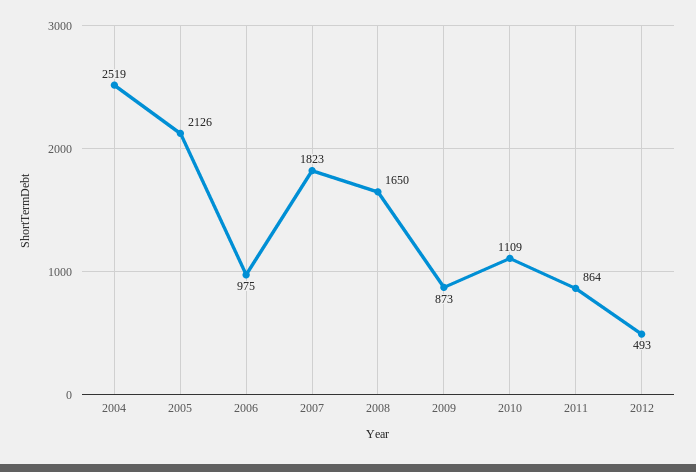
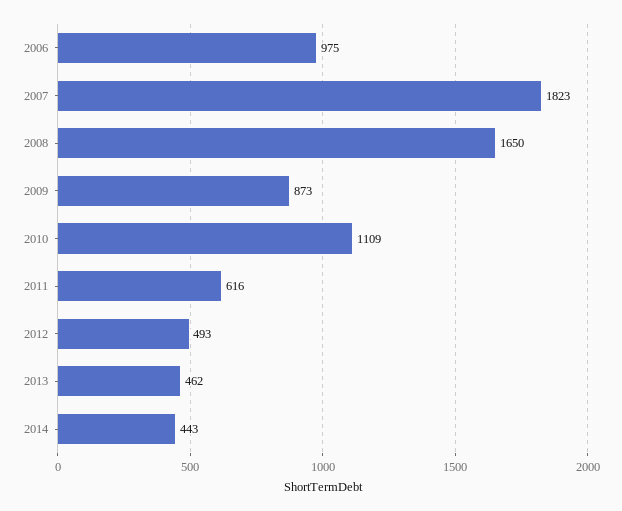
2004: 2519 -> none
2005: 2126 -> none
2011: 864 -> 616
2013: none -> 462
2014: none -> 443

